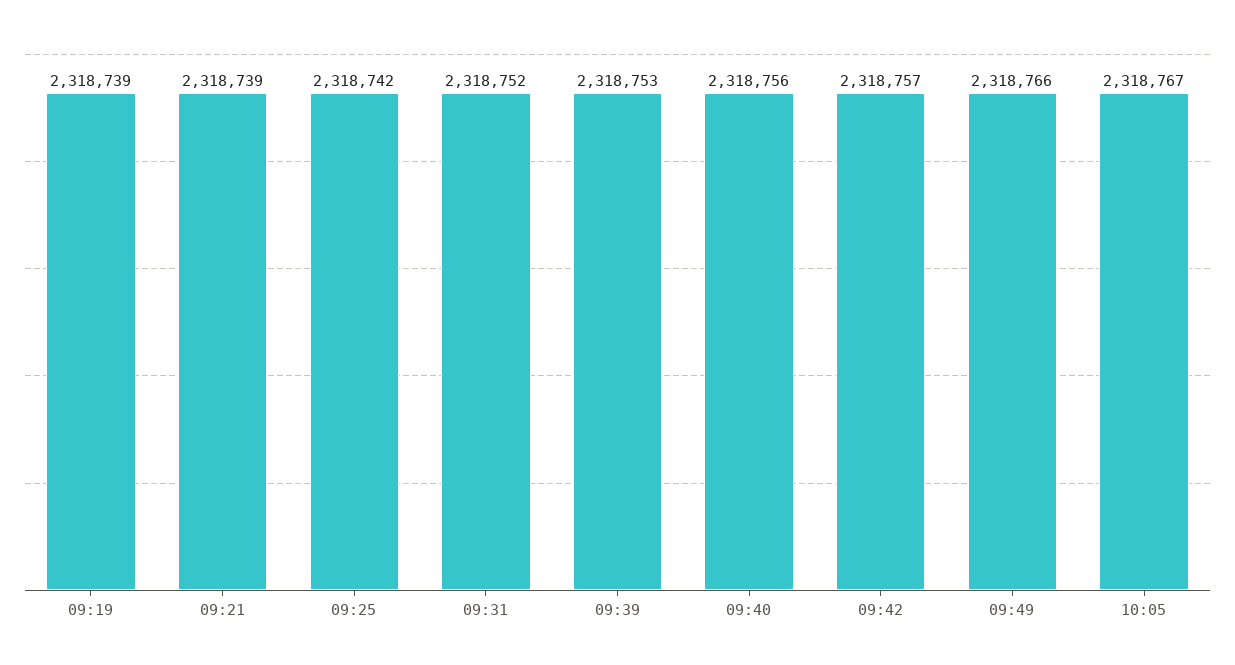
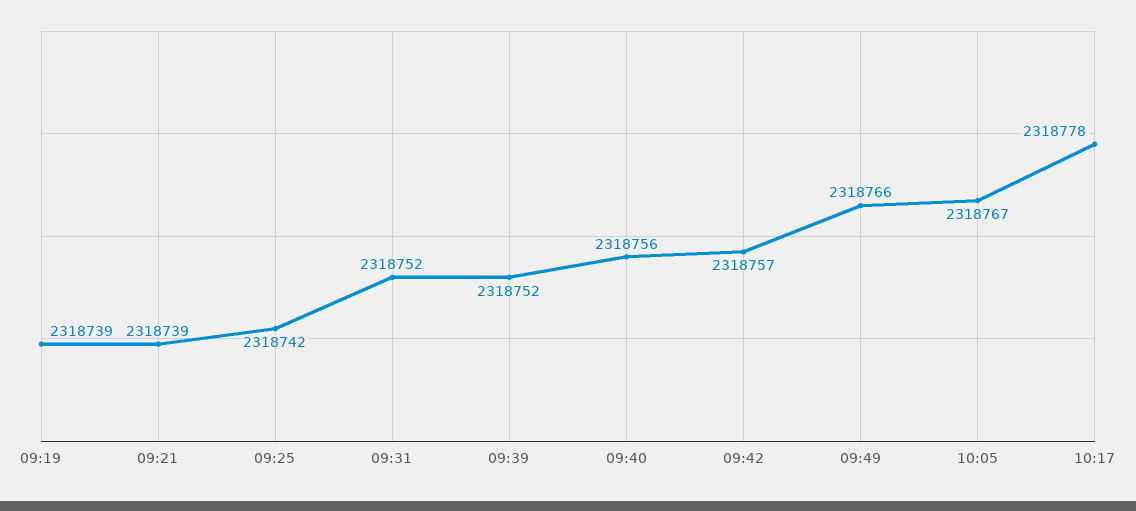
09:39: 2318753 -> 2318752
10:17: none -> 2318778

